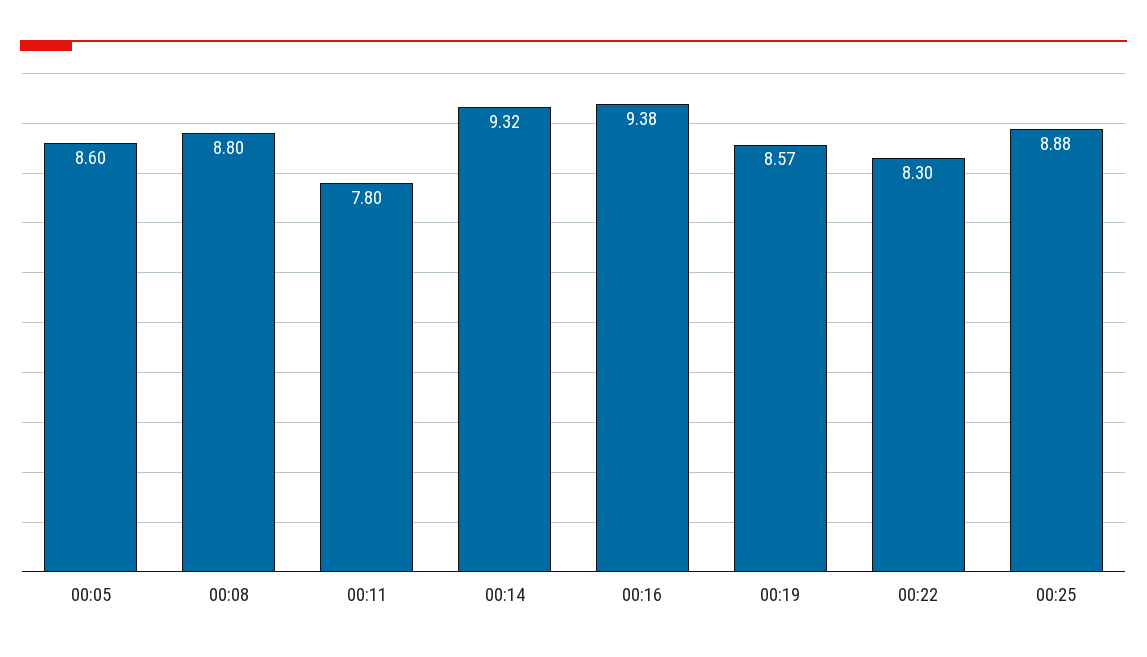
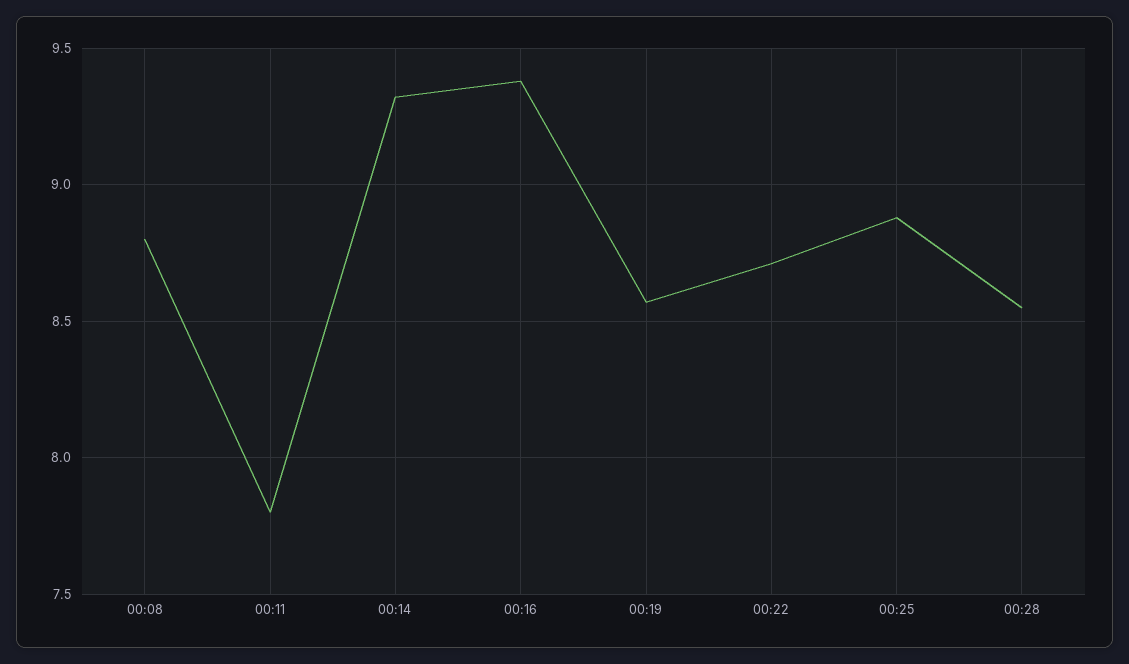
00:05: 8.6 -> none
00:22: 8.3 -> 8.7
00:28: none -> 8.55

